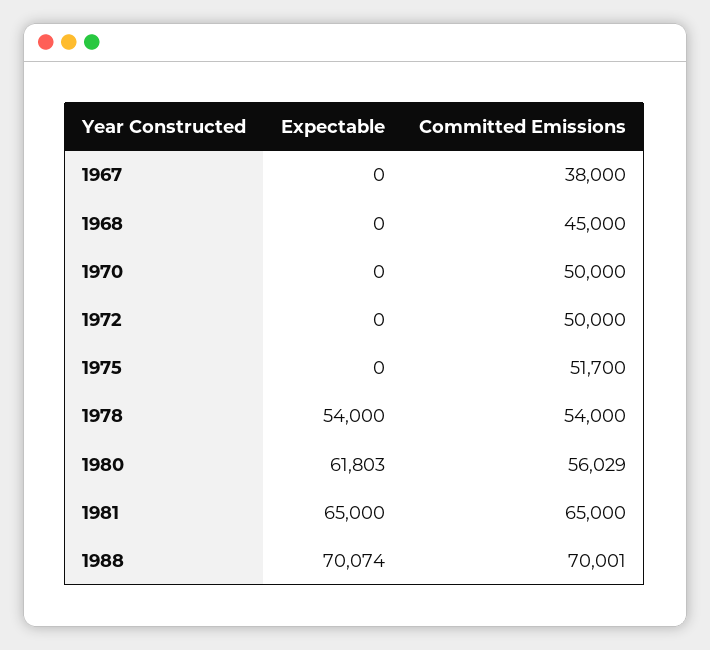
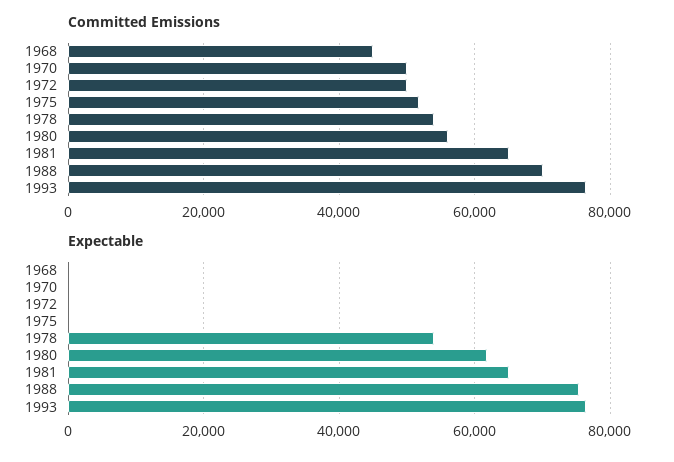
Expectable, 1967: 0 -> none
Committed Emissions, 1967: 38000 -> none
Expectable, 1988: 70074 -> 76000
Committed Emissions, 1993: none -> 76000
Expectable, 1993: none -> 76000

